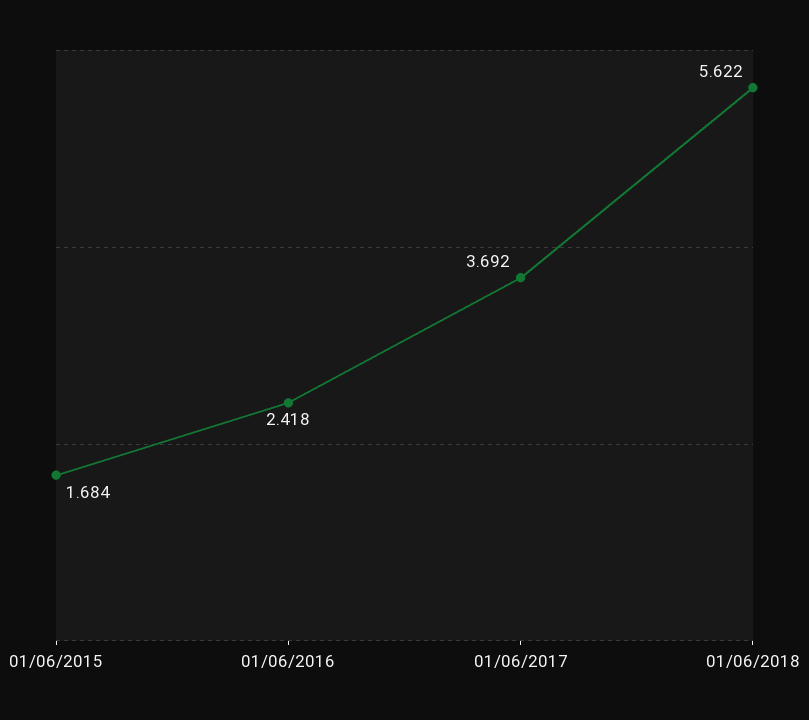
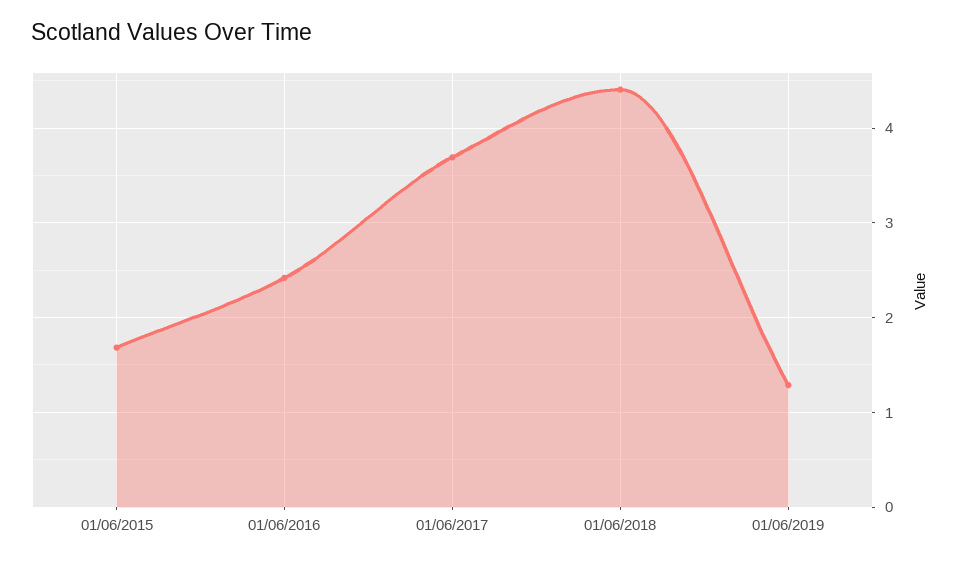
01/06/2018: 5.622 -> 4.4
01/06/2019: none -> 1.3

